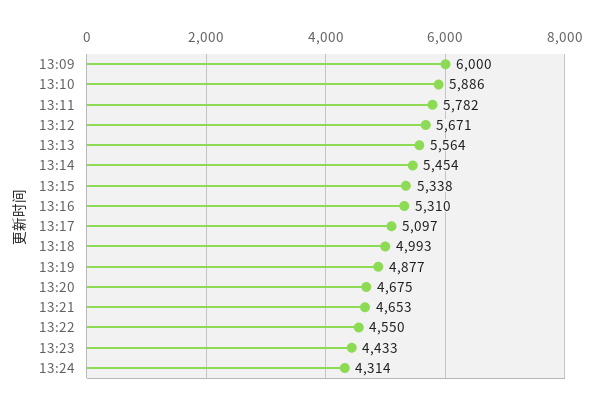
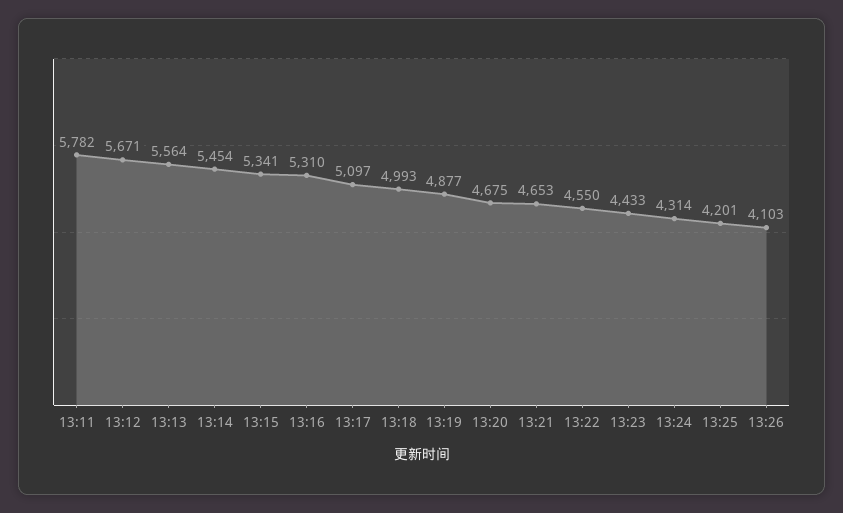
13:09: 6000 -> none
13:10: 5886 -> none
13:15: 5338 -> 5341
13:25: none -> 4201
13:26: none -> 4103

